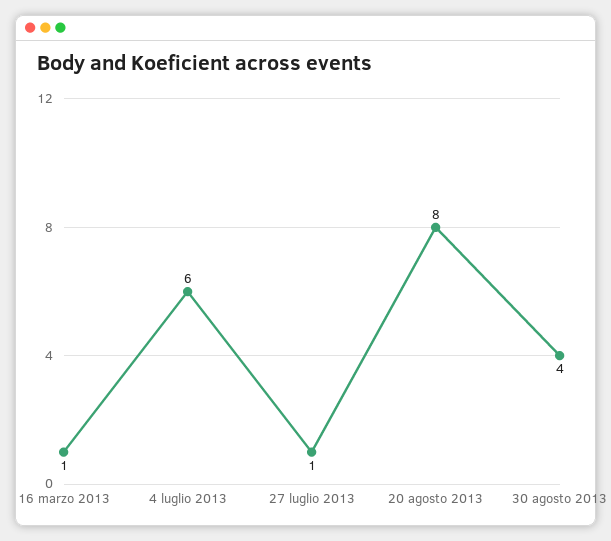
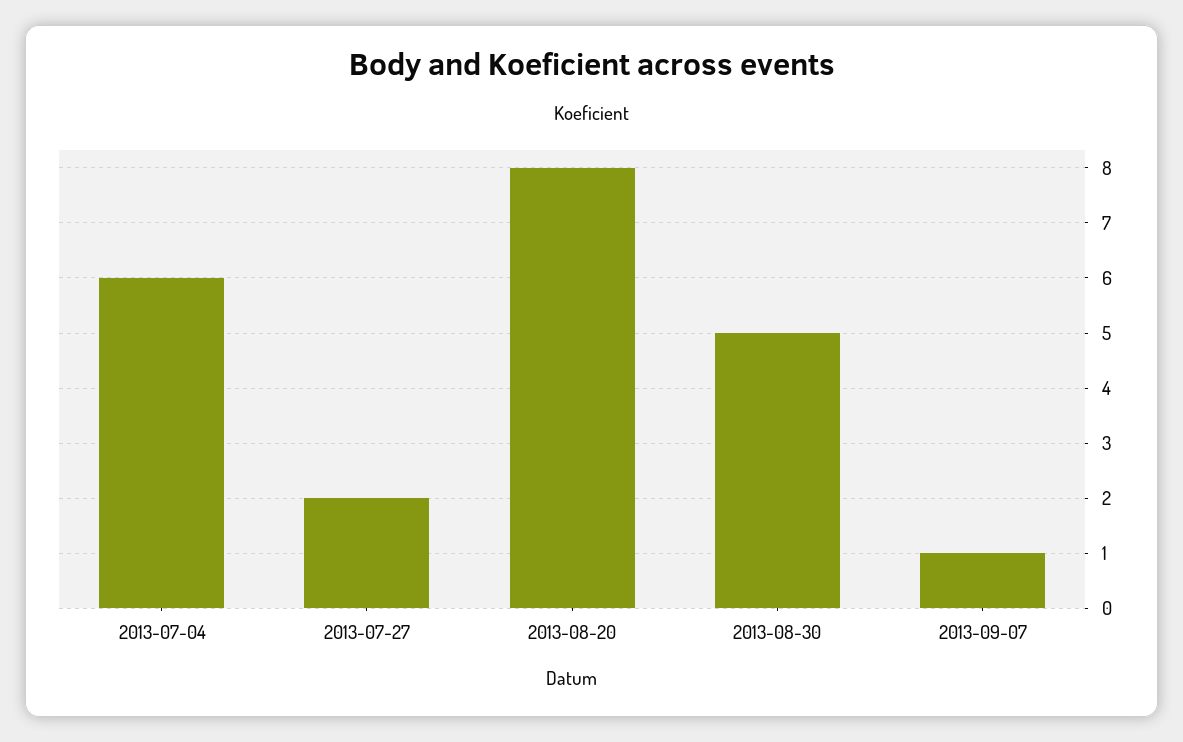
16 marzo 2013: 1 -> none
27 luglio 2013: 1 -> 2
30 agosto 2013: 4 -> 5
2013-09-07: none -> 1

